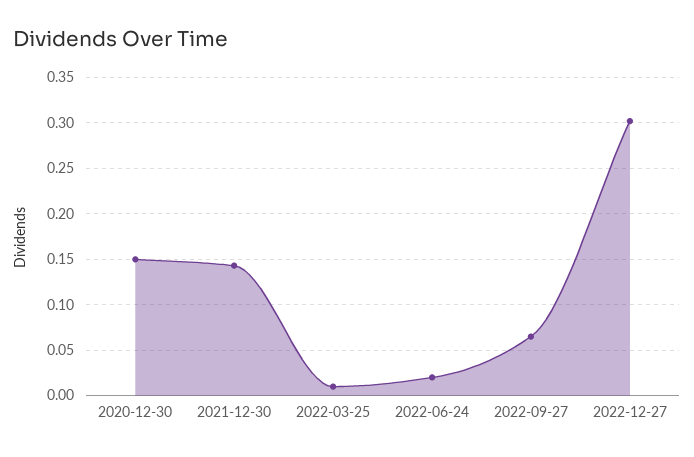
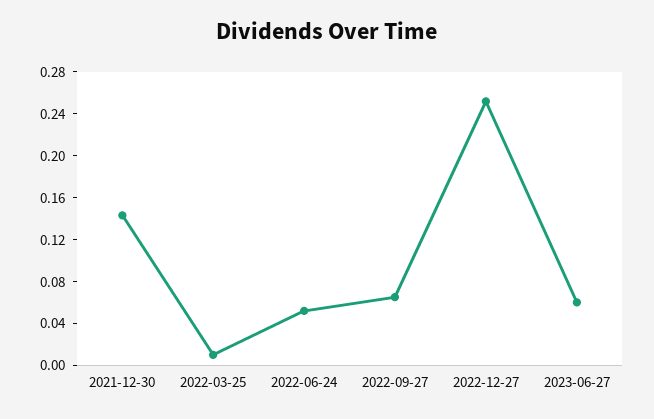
2020-12-30: 0.15 -> none
2022-06-24: 0.02 -> 0.05
2022-12-27: 0.3 -> 0.25
2023-06-27: none -> 0.06

